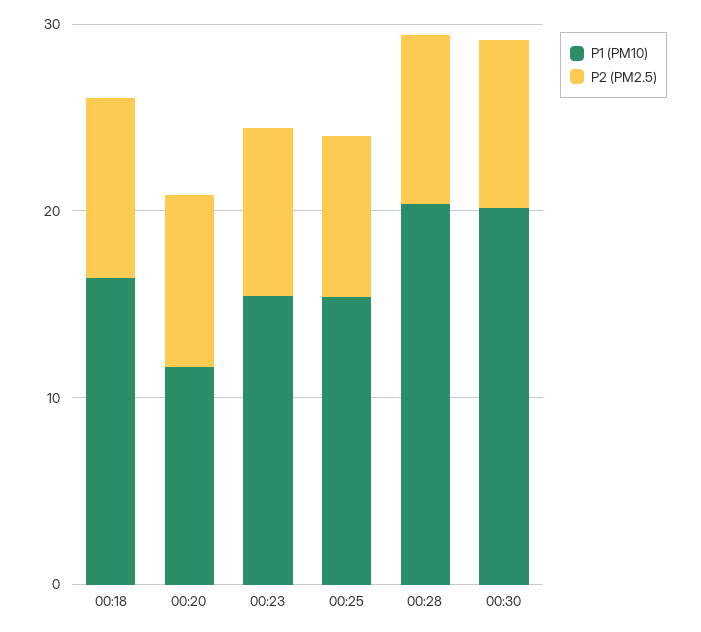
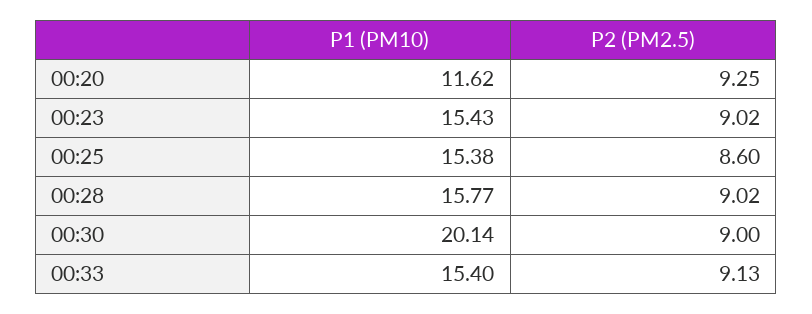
P1 (PM10), 00:18: 16 -> none
P2 (PM2.5), 00:18: 10 -> none
P1 (PM10), 00:28: 20 -> 15.77
P1 (PM10), 00:33: none -> 15.4
P2 (PM2.5), 00:33: none -> 9.13

